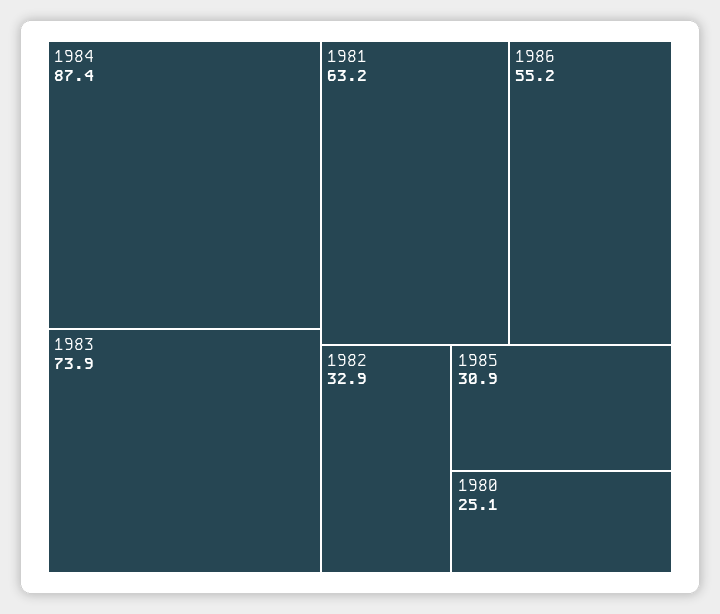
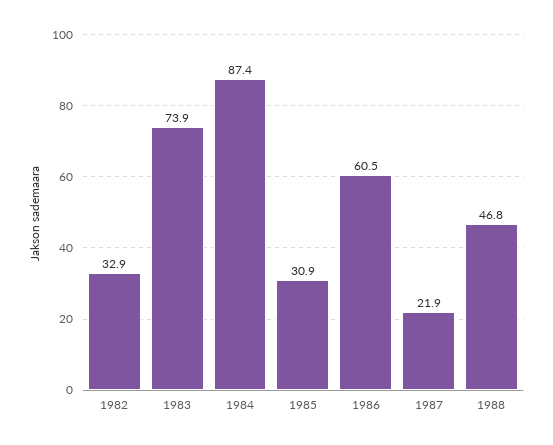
1981: 63.2 -> none
1986: 55.2 -> 60.5
1980: 25.1 -> none
1987: none -> 21.9
1988: none -> 46.8

